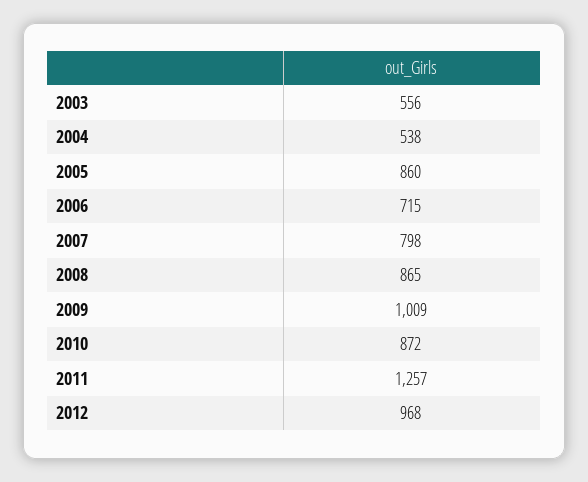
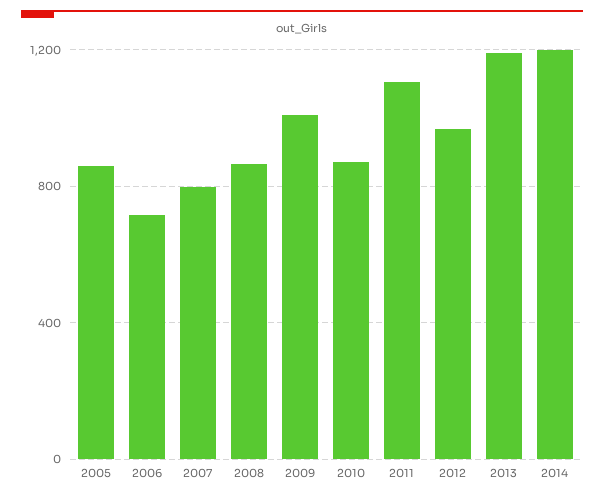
2003: 556 -> none
2004: 538 -> none
2011: 1257 -> 1100
2013: none -> 1200
2014: none -> 1200

